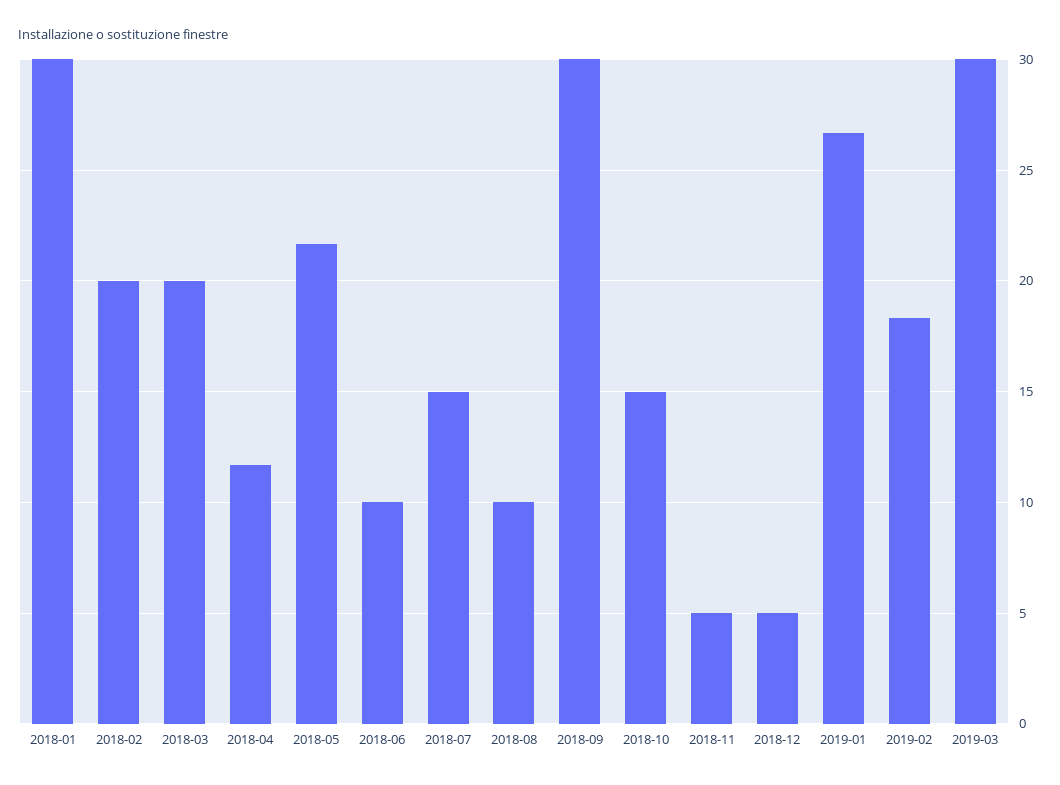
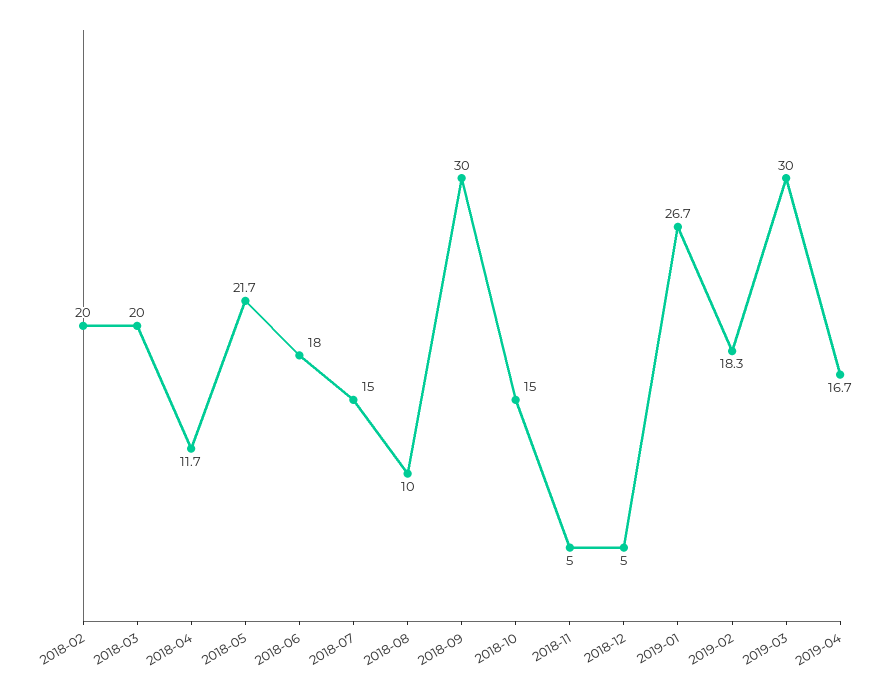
2018-01: 30 -> none
2018-06: 10 -> 18
2019-04: none -> 16.7

